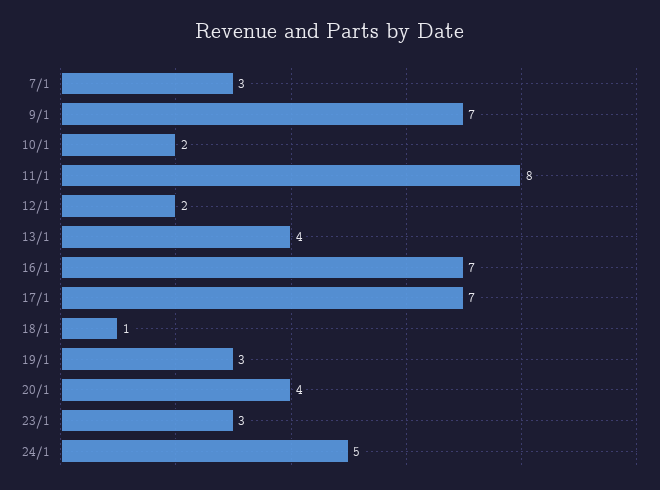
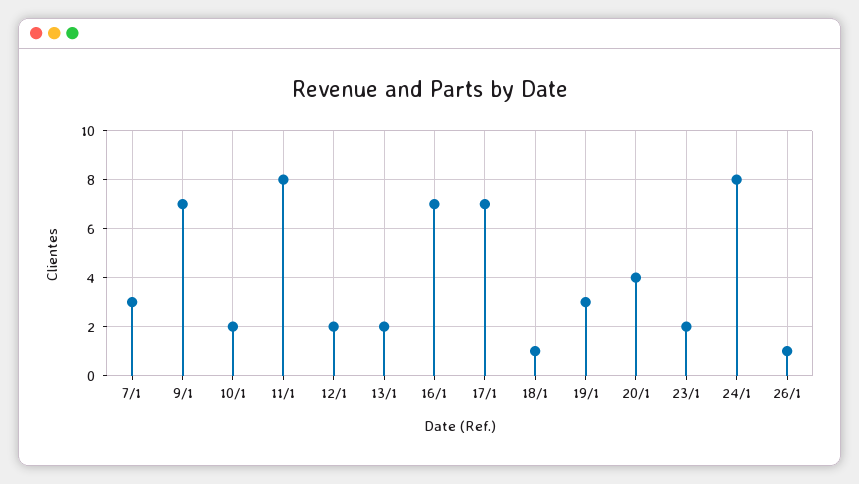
13/1: 4 -> 2
23/1: 3 -> 2
24/1: 5 -> 8
26/1: none -> 1

